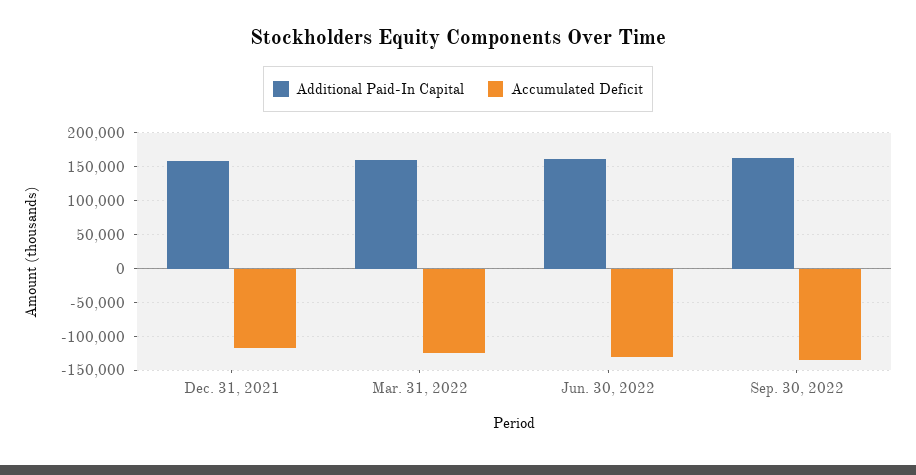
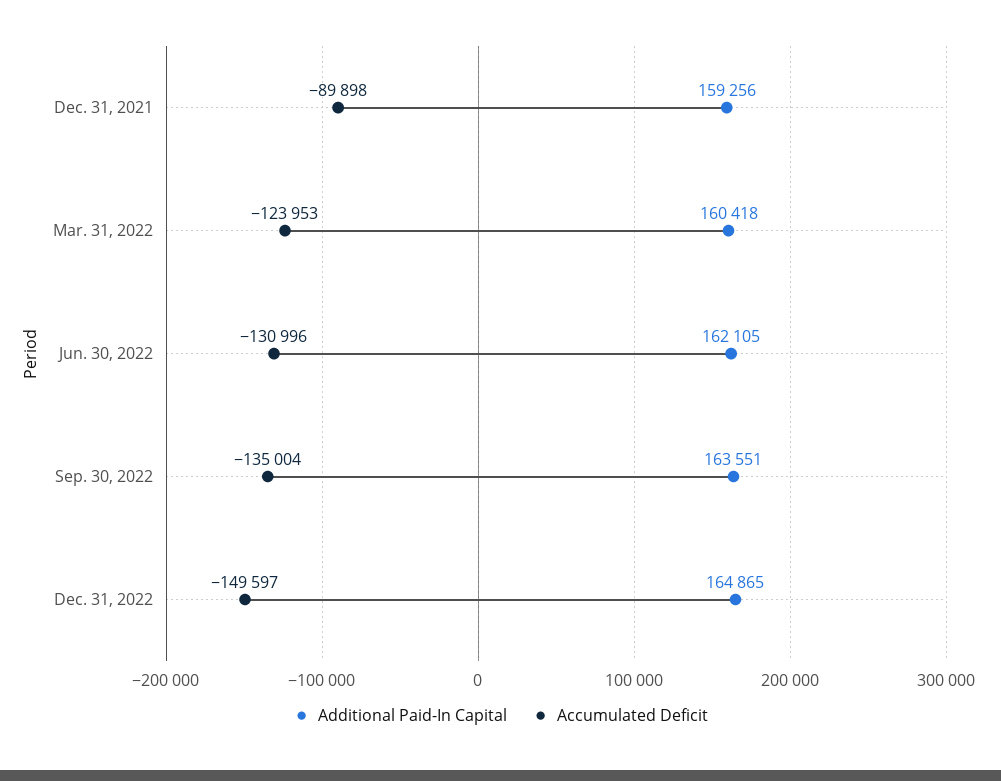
Accumulated Deficit, Dec. 31, 2021: -120000 -> -89898
Additional Paid-In Capital, Dec. 31, 2022: none -> 164865
Accumulated Deficit, Dec. 31, 2022: none -> -149597

